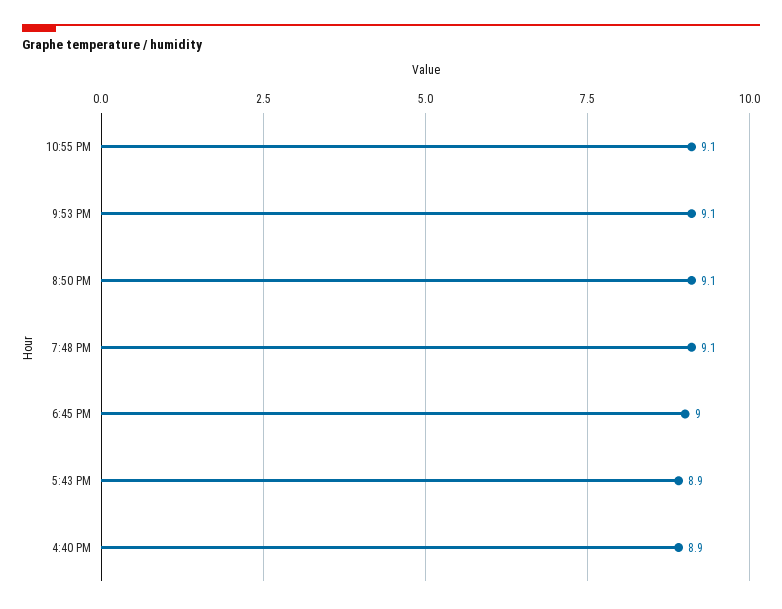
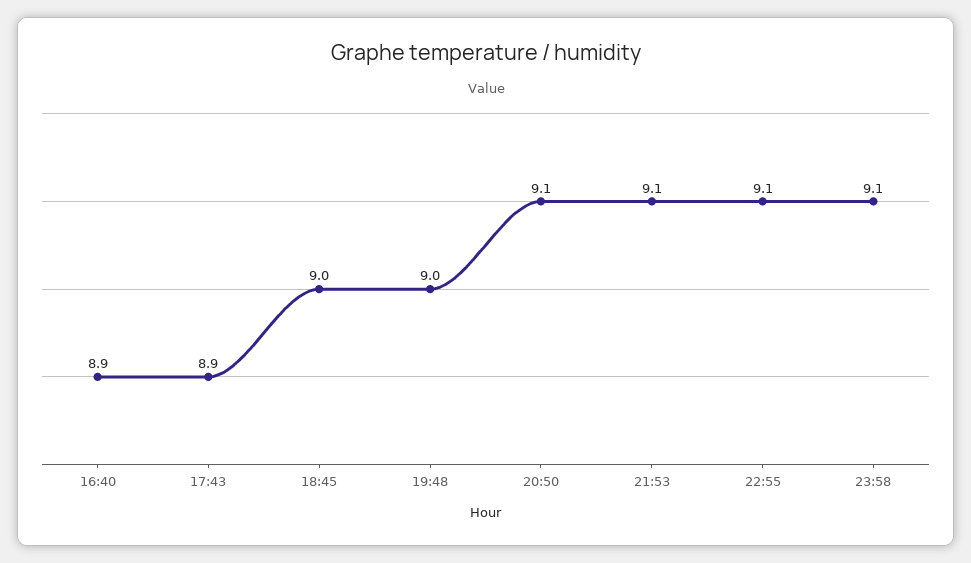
7:48 PM: 9.1 -> 9
23:58: none -> 9.1

